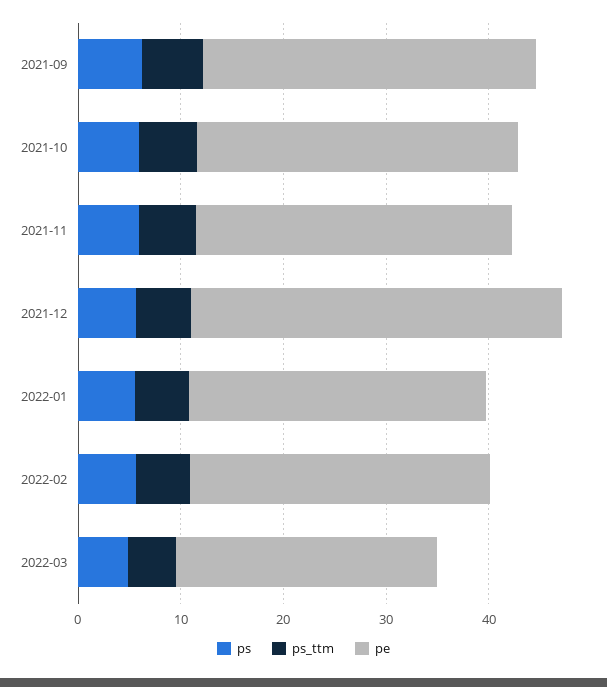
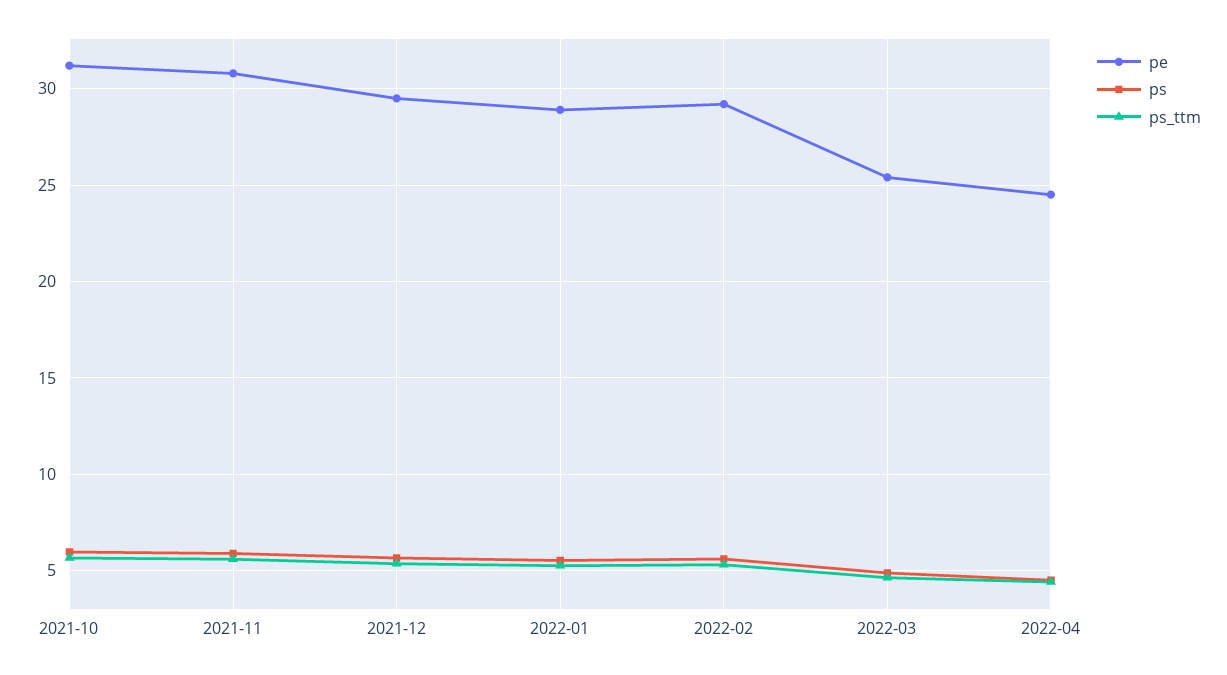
ps, 2021-09: 6 -> none
ps_ttm, 2021-09: 6 -> none
pe, 2021-09: 32 -> none
pe, 2021-12: 36 -> 29.5
pe, 2022-04: none -> 24.5
ps, 2022-04: none -> 4.5
ps_ttm, 2022-04: none -> 4.5

